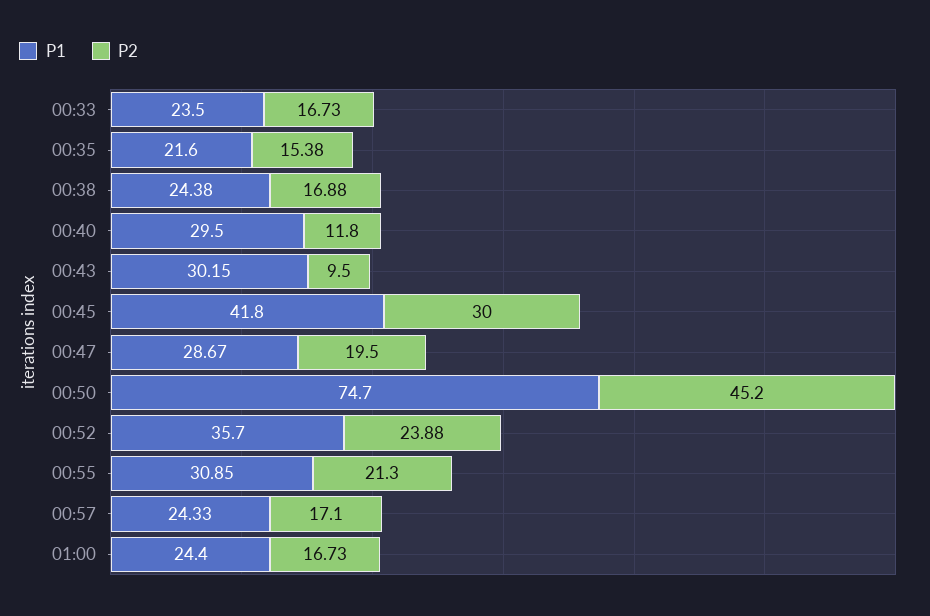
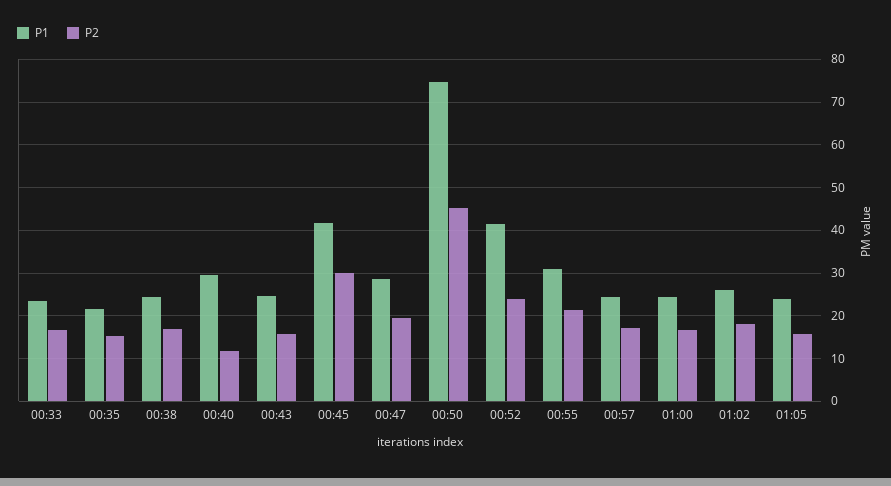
P1, 00:43: 30.15 -> 24
P2, 00:43: 9.5 -> 16
P1, 00:52: 35.7 -> 42
P1, 01:02: none -> 26
P2, 01:02: none -> 18
P1, 01:05: none -> 24
P2, 01:05: none -> 16

